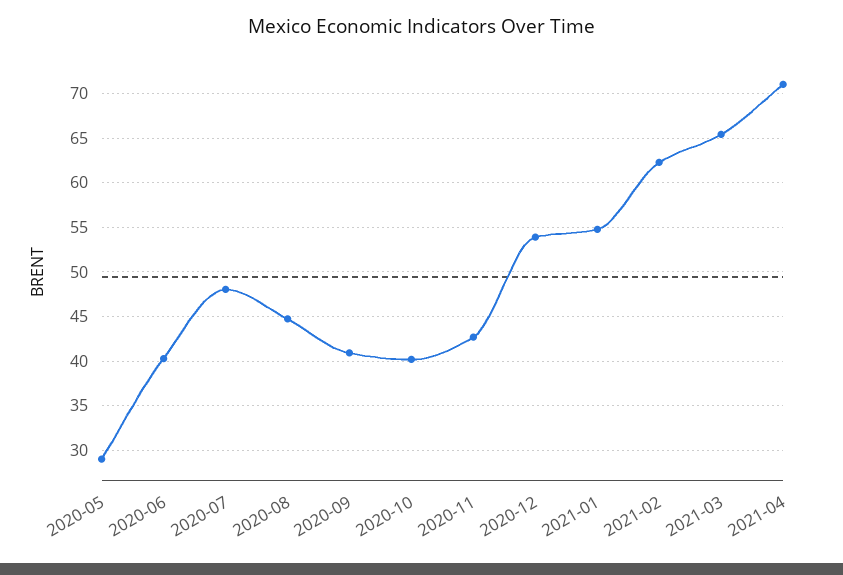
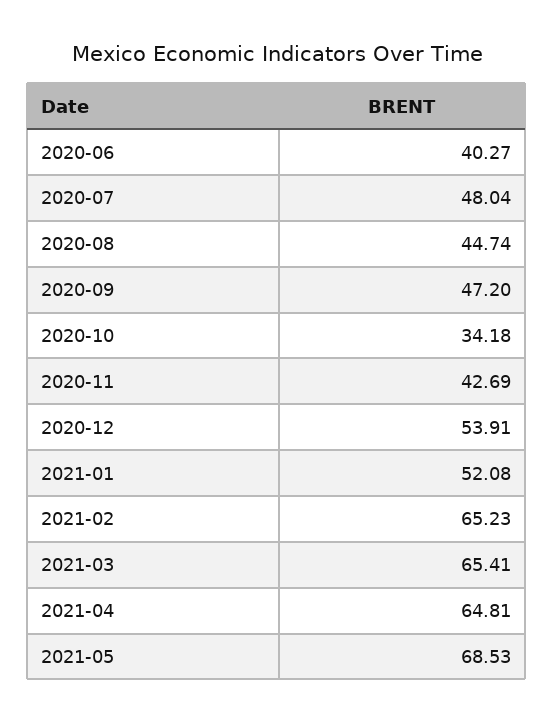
2020-05: 29 -> none
2020-09: 41 -> 47.2
2020-10: 40 -> 34.18
2021-01: 55 -> 52.08
2021-02: 62 -> 65.23
2021-04: 71 -> 64.81
2021-05: none -> 68.53

